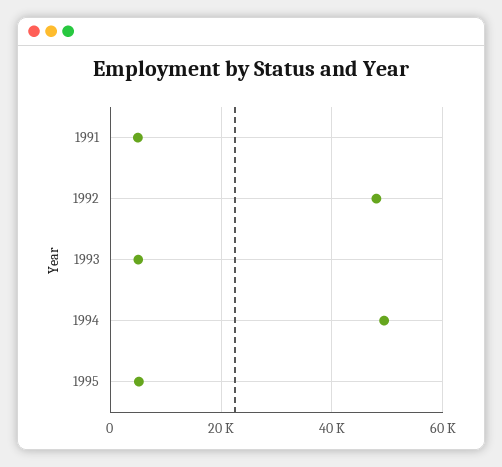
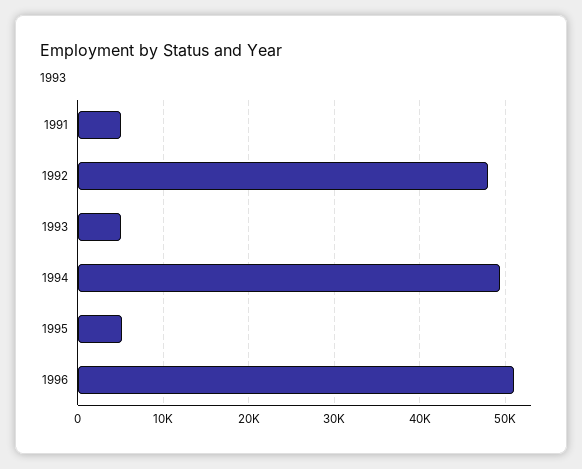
1996: none -> 51000

